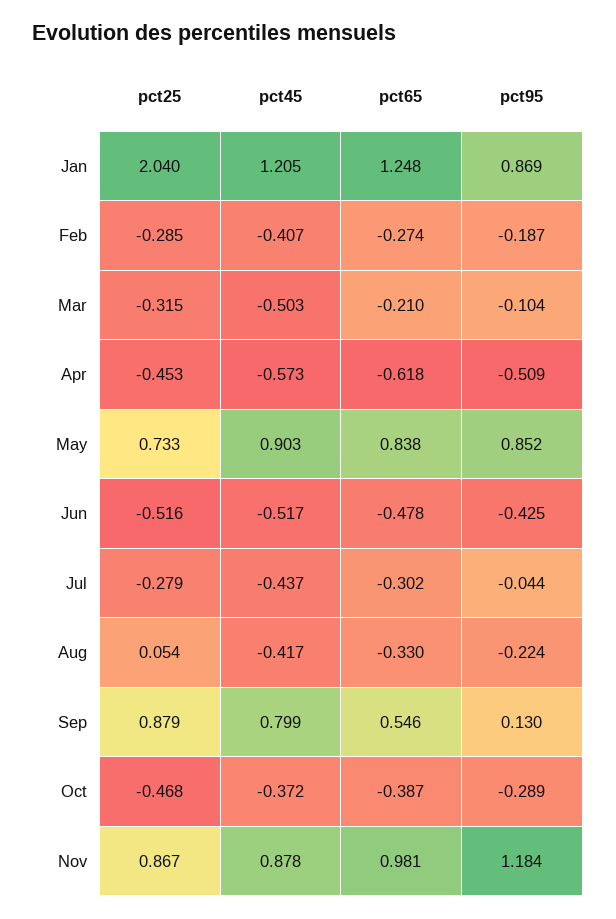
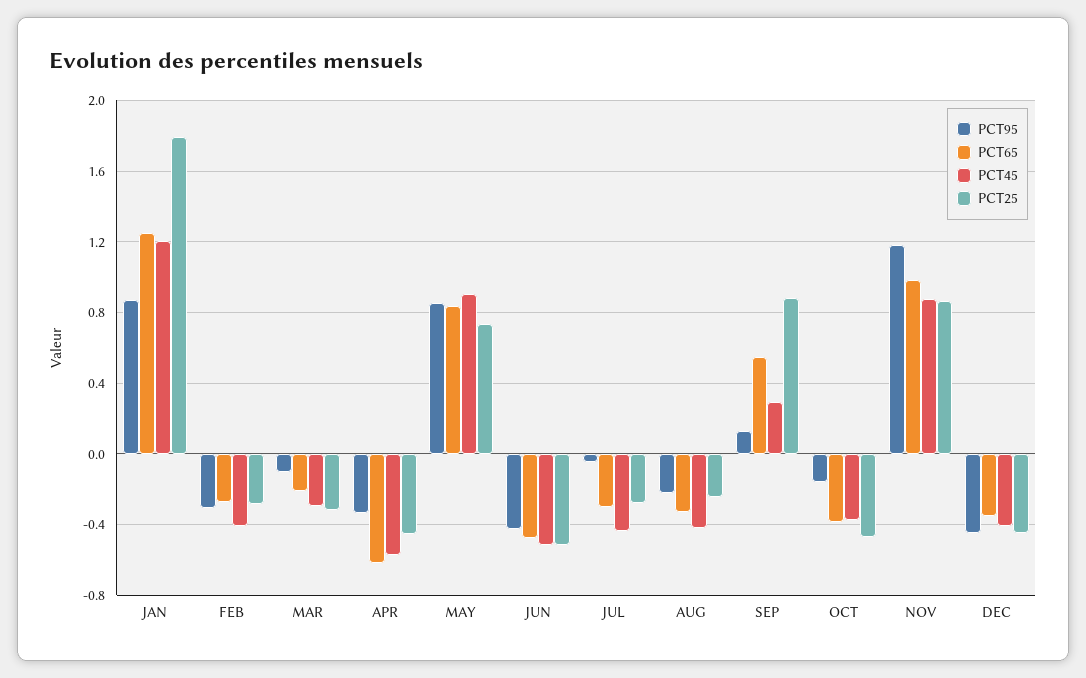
pct25, Jan: 2.04 -> 1.8
pct95, Feb: -0.187 -> -0.3
pct45, Mar: -0.503 -> -0.3
pct95, Apr: -0.509 -> -0.35
pct25, Aug: 0.054 -> -0.25
pct45, Sep: 0.799 -> 0.3
pct95, Oct: -0.289 -> -0.15
pct95, DEC: none -> -0.45
pct65, DEC: none -> -0.35
pct45, DEC: none -> -0.4
pct25, DEC: none -> -0.45

